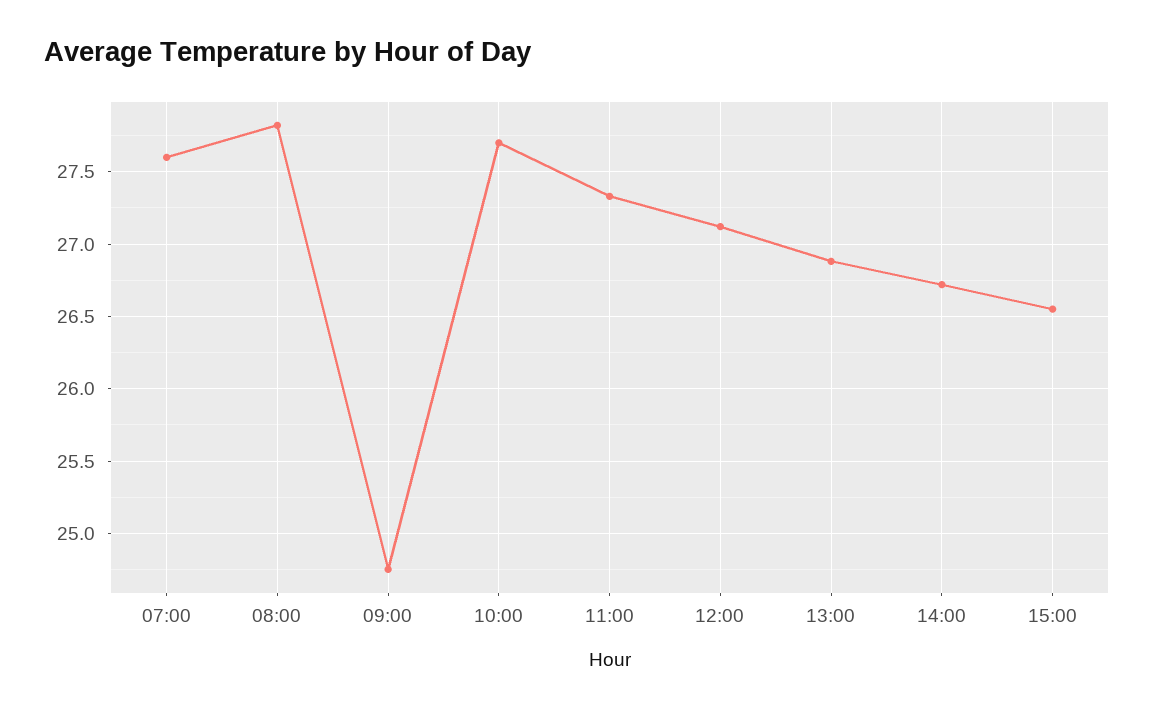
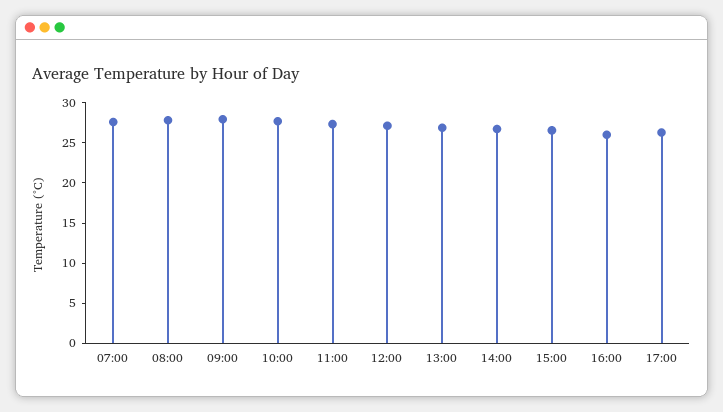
09:00: 24.75 -> 28
16:00: none -> 26
17:00: none -> 26

